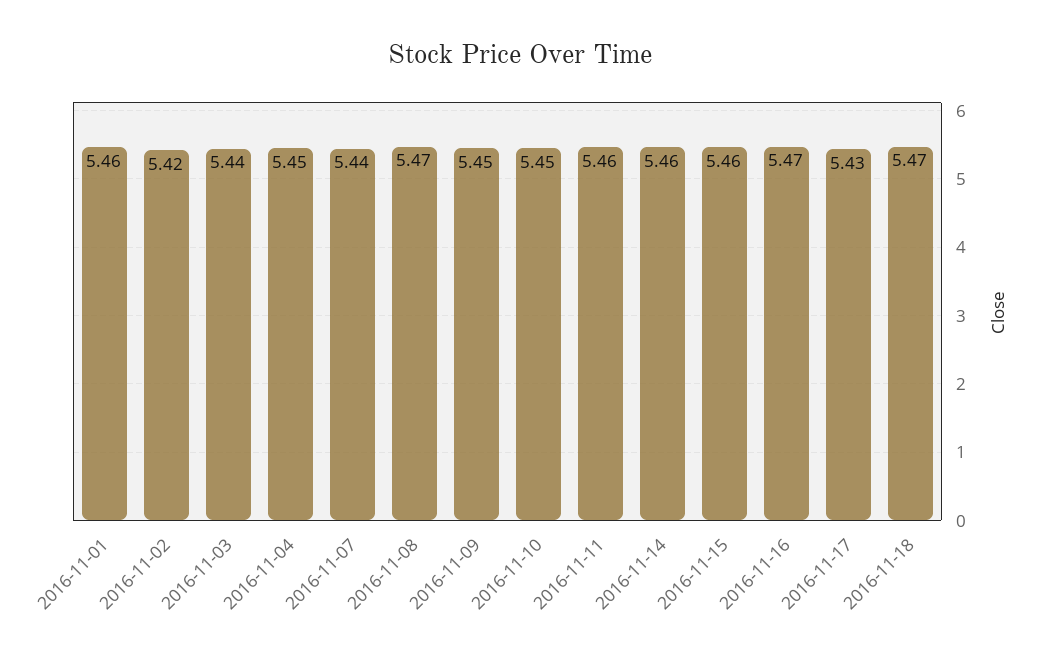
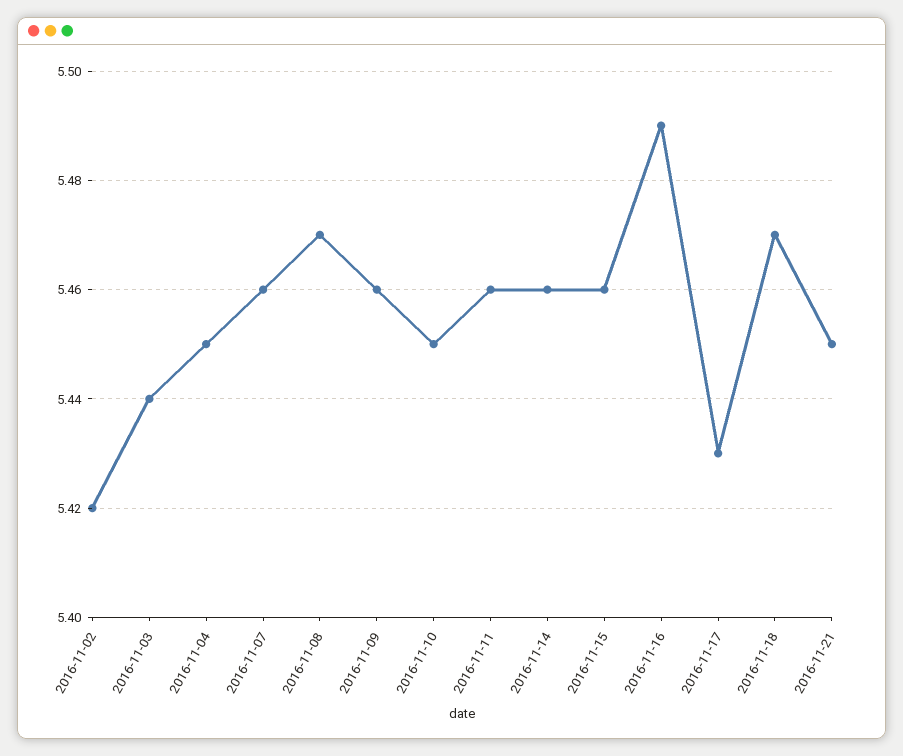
2016-11-01: 5.46 -> none
2016-11-07: 5.44 -> 5.46
2016-11-09: 5.45 -> 5.46
2016-11-16: 5.47 -> 5.49
2016-11-21: none -> 5.45

